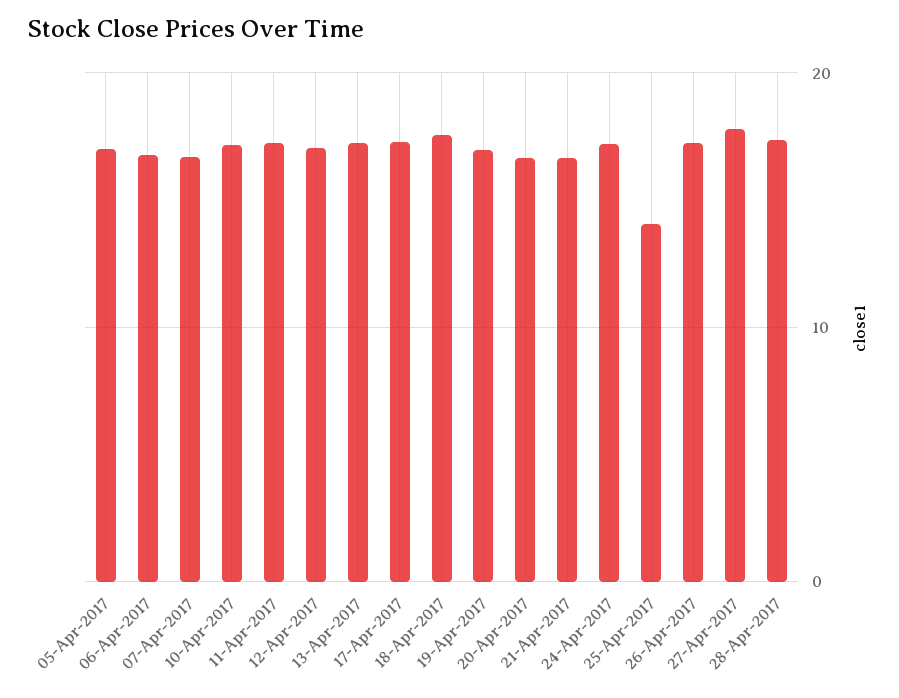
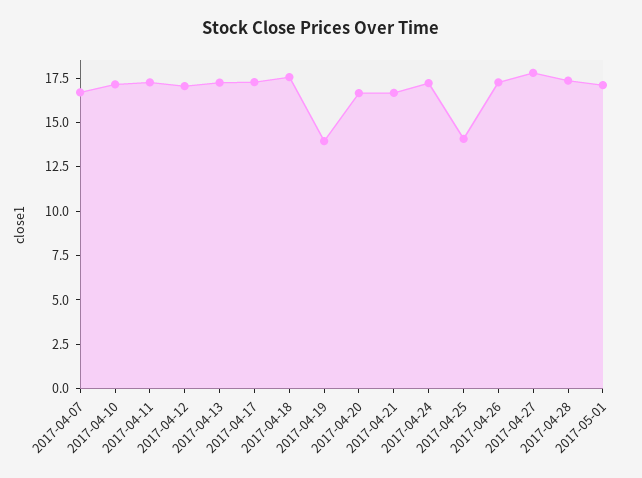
05-Apr-2017: 17 -> none
06-Apr-2017: 17 -> none
19-Apr-2017: 17 -> 14
2017-05-01: none -> 17

